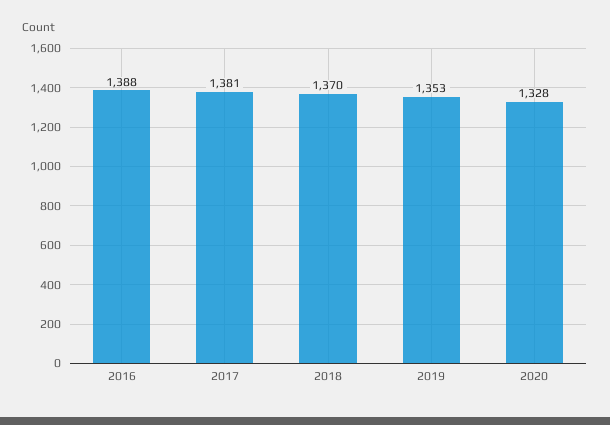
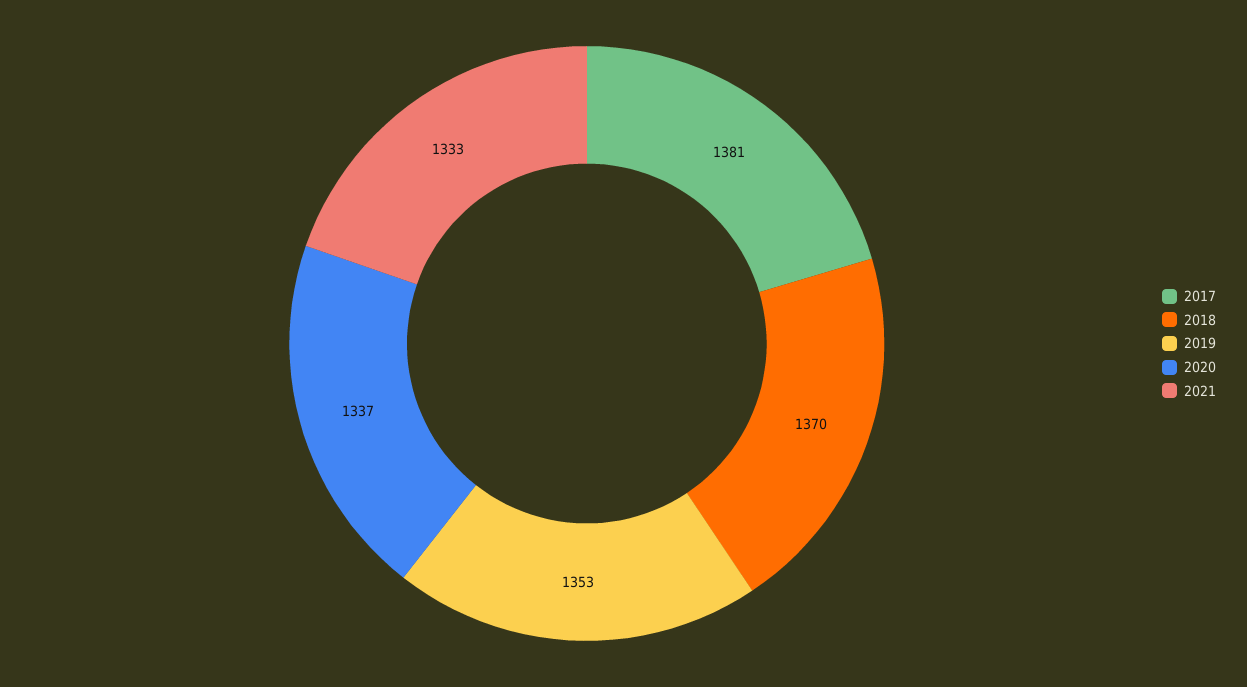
2016: 1388 -> none
2020: 1328 -> 1337
2021: none -> 1333

